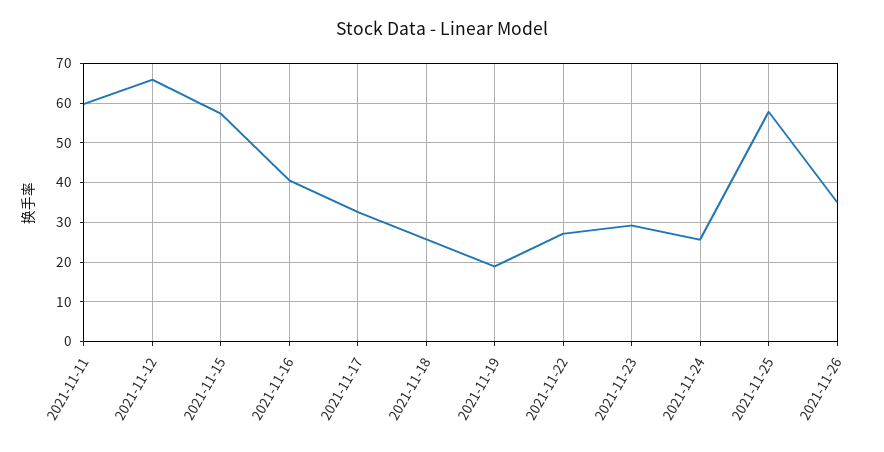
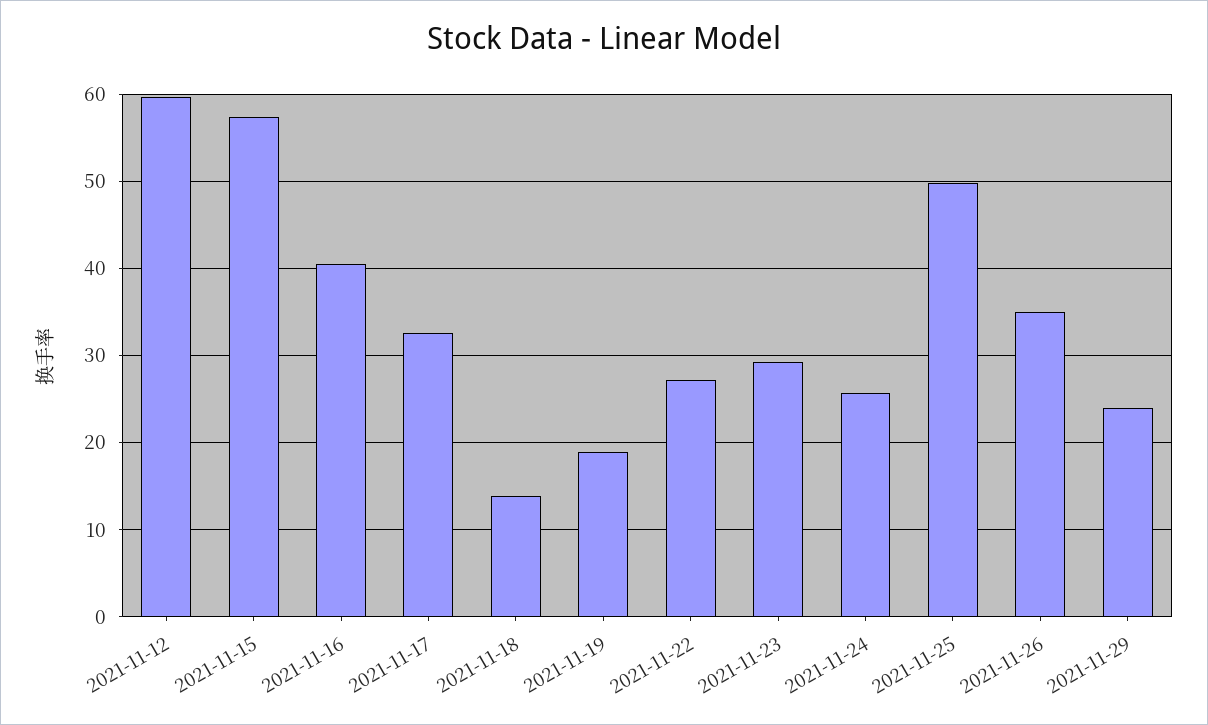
2021-11-11: 60 -> none
2021-11-12: 66 -> 60
2021-11-18: 26 -> 14
2021-11-25: 58 -> 50
2021-11-29: none -> 24

